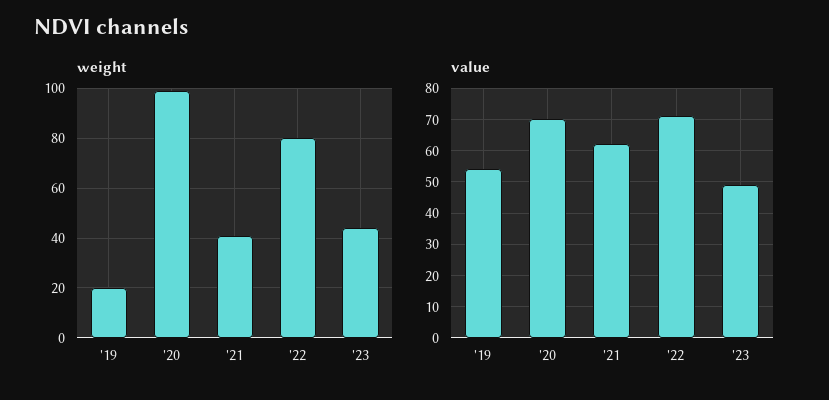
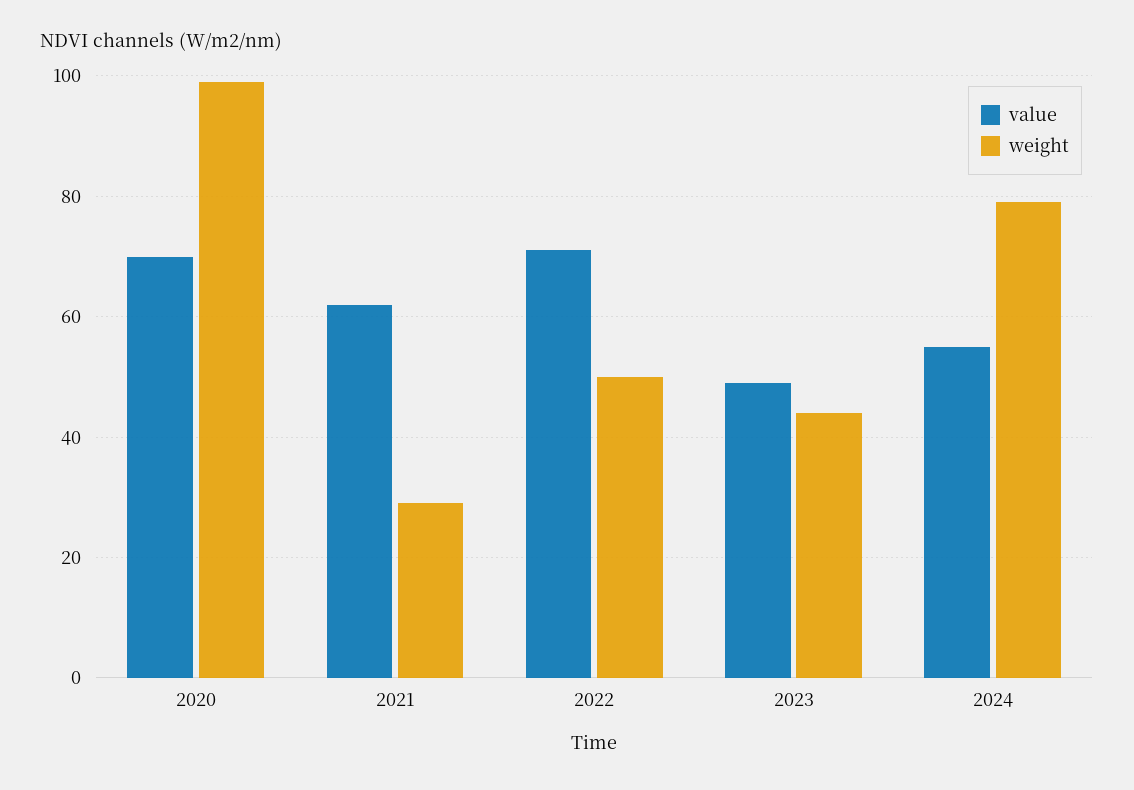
weight, '19: 20 -> none
weight, '21: 40 -> 30
weight, '22: 80 -> 50
value, '19: 55 -> none
value, 2024: none -> 55
weight, 2024: none -> 80

